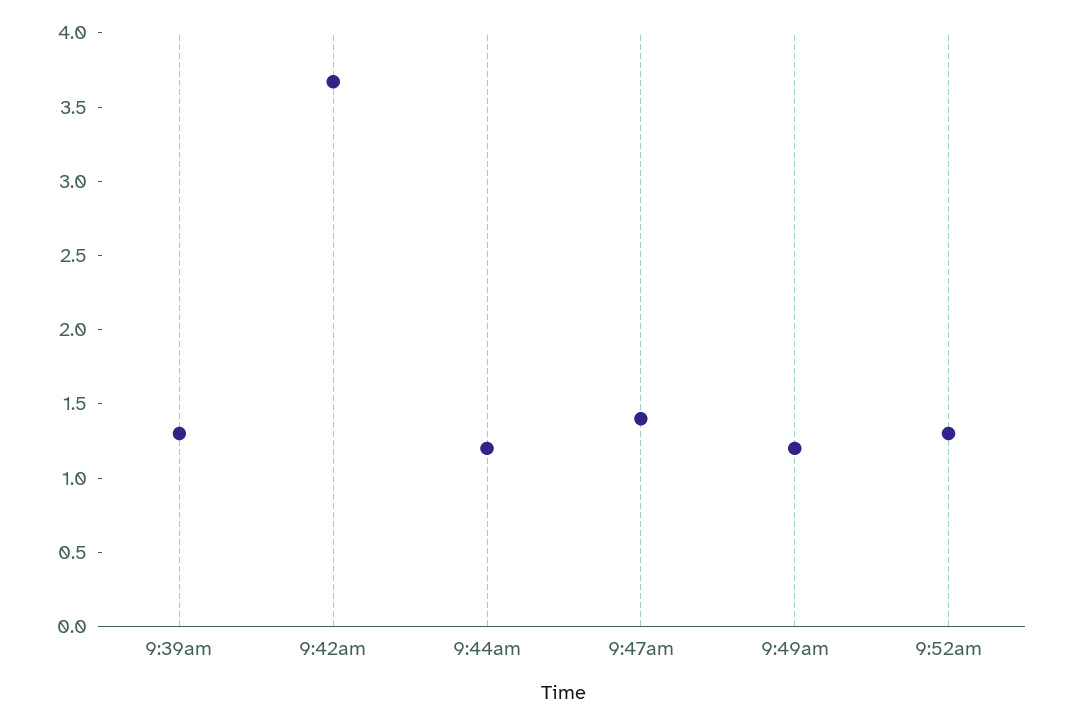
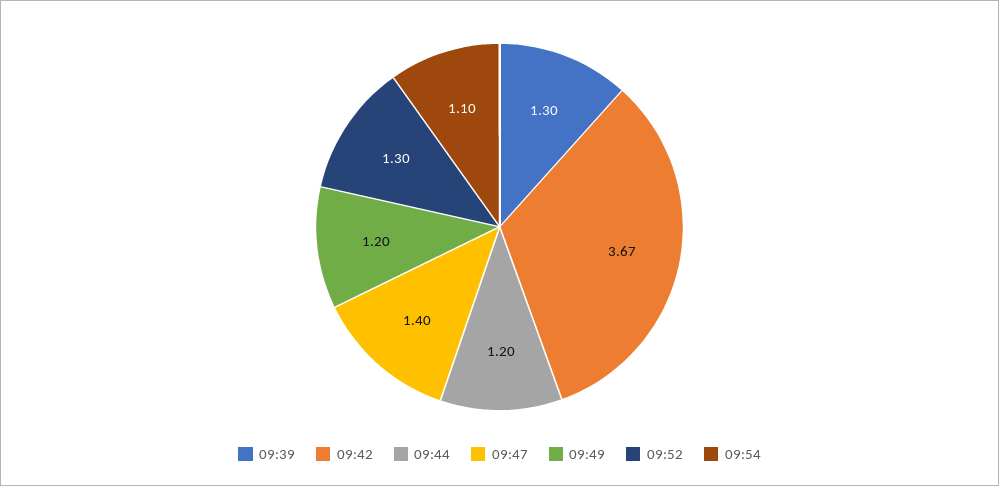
09:54: none -> 1.1

